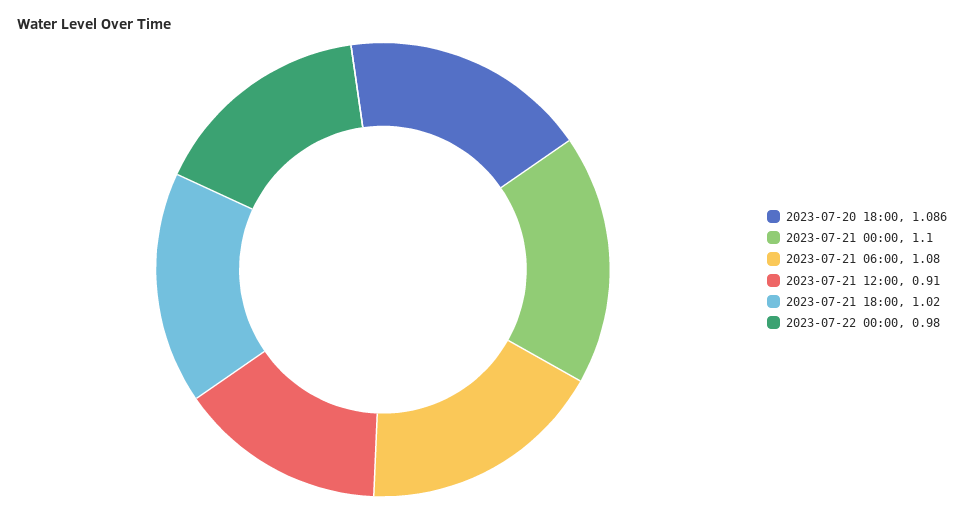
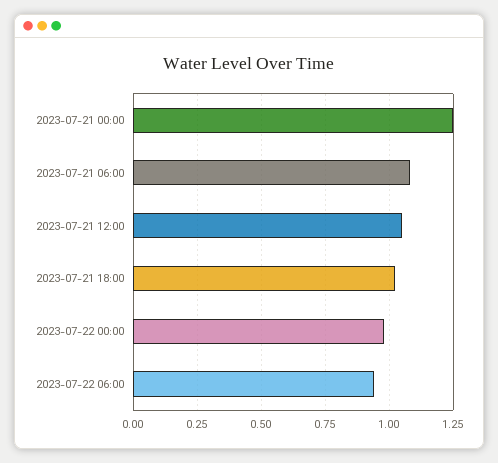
2023-07-20 18:00: 1.086 -> none
2023-07-21 00:00: 1.1 -> 1.25
2023-07-21 12:00: 0.91 -> 1.05
2023-07-22 06:00: none -> 0.95

